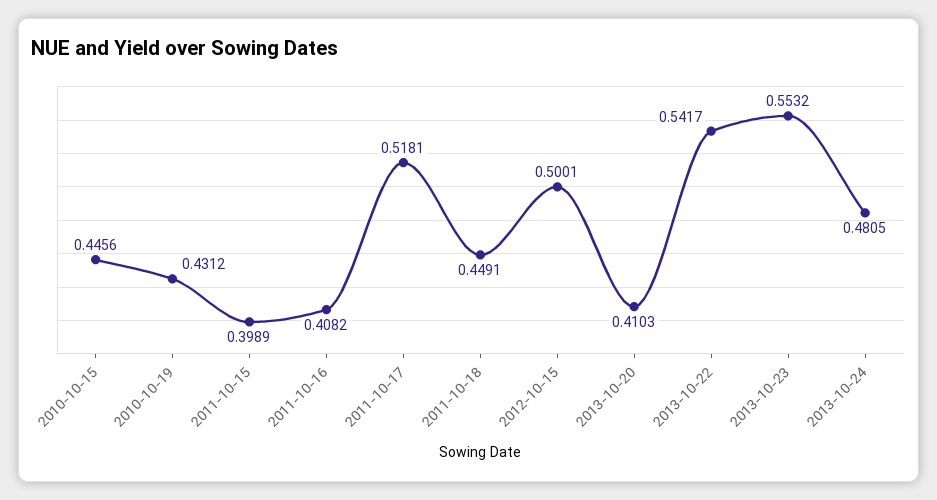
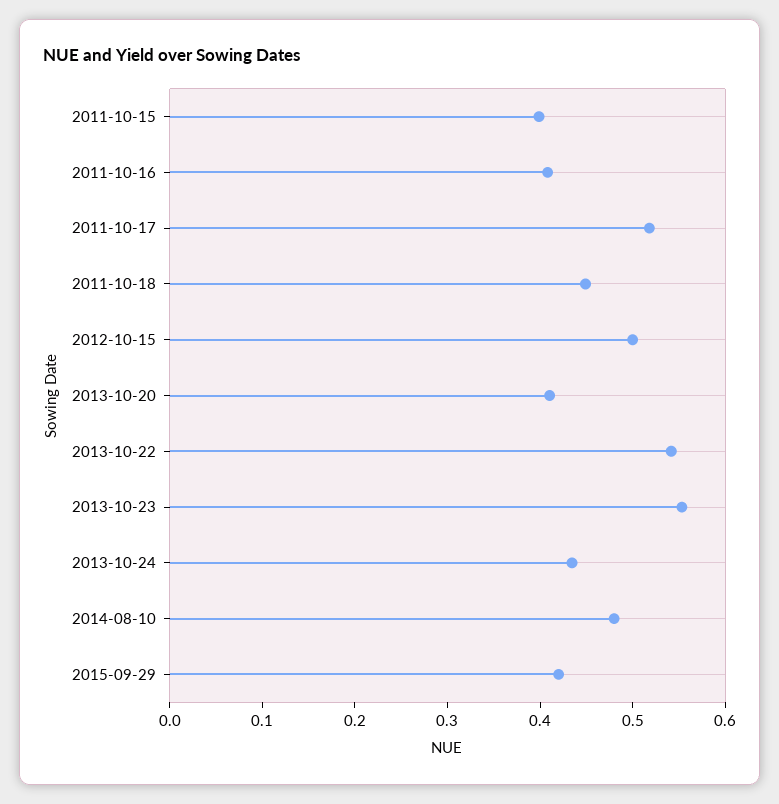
2010-10-15: 0.4456 -> none
2010-10-19: 0.4312 -> none
2013-10-24: 0.4805 -> 0.44
2014-08-10: none -> 0.48
2015-09-29: none -> 0.42

